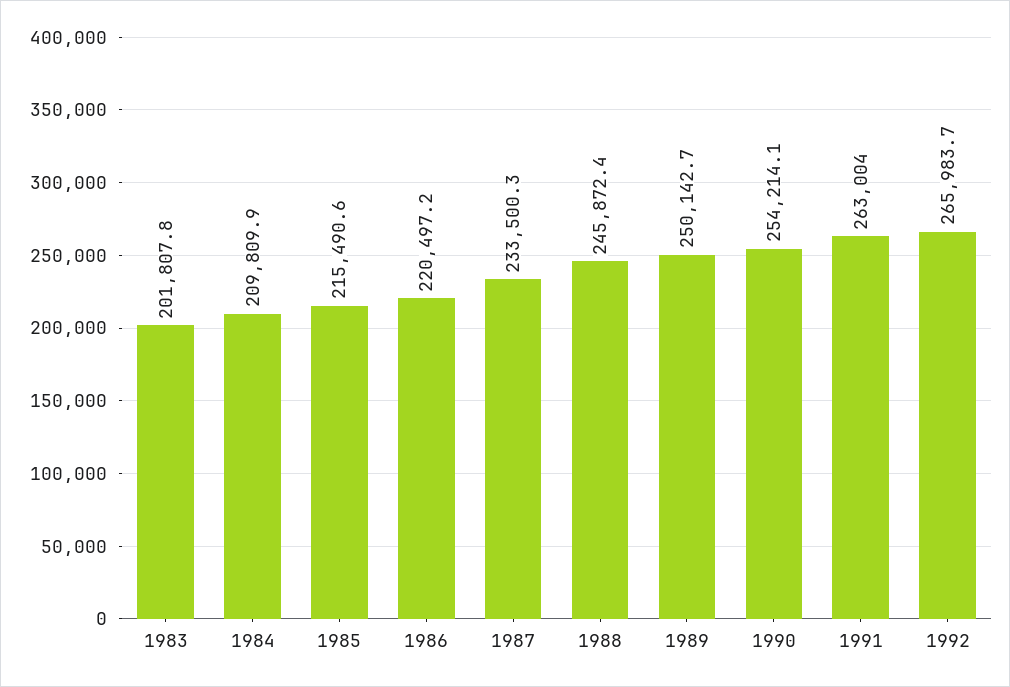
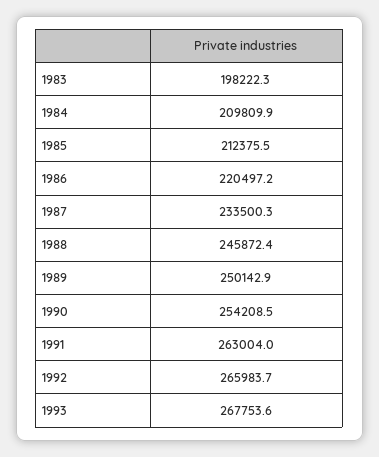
1983: 201807.8 -> 198222.3
1985: 215490.6 -> 212375.5
1989: 250142.7 -> 250142.9
1990: 254214.1 -> 254208.5
1993: none -> 267753.6

